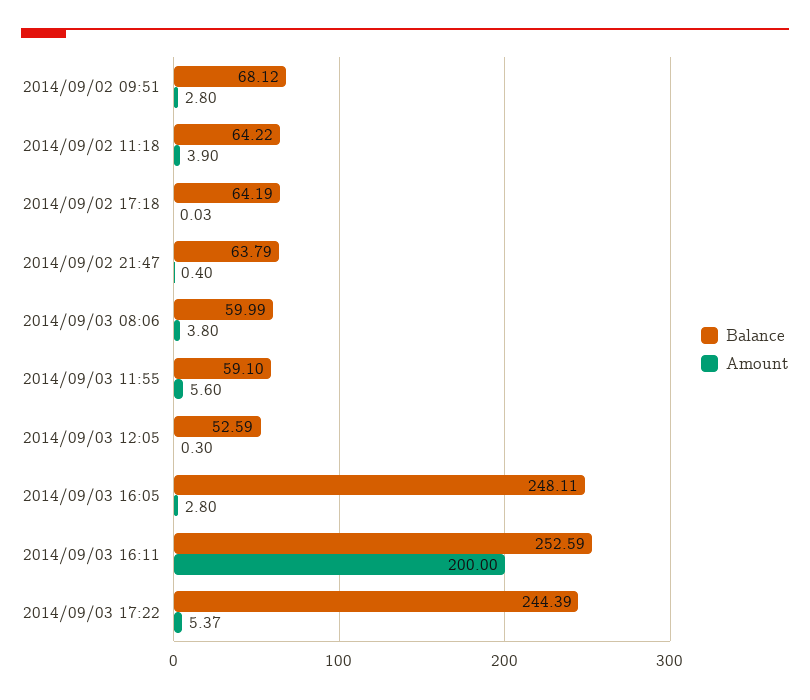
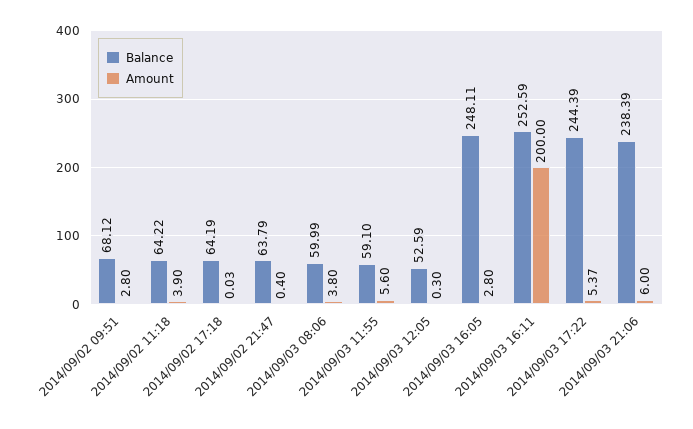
Balance, 2014/09/03 21:06: none -> 238.39
Amount, 2014/09/03 21:06: none -> 6

